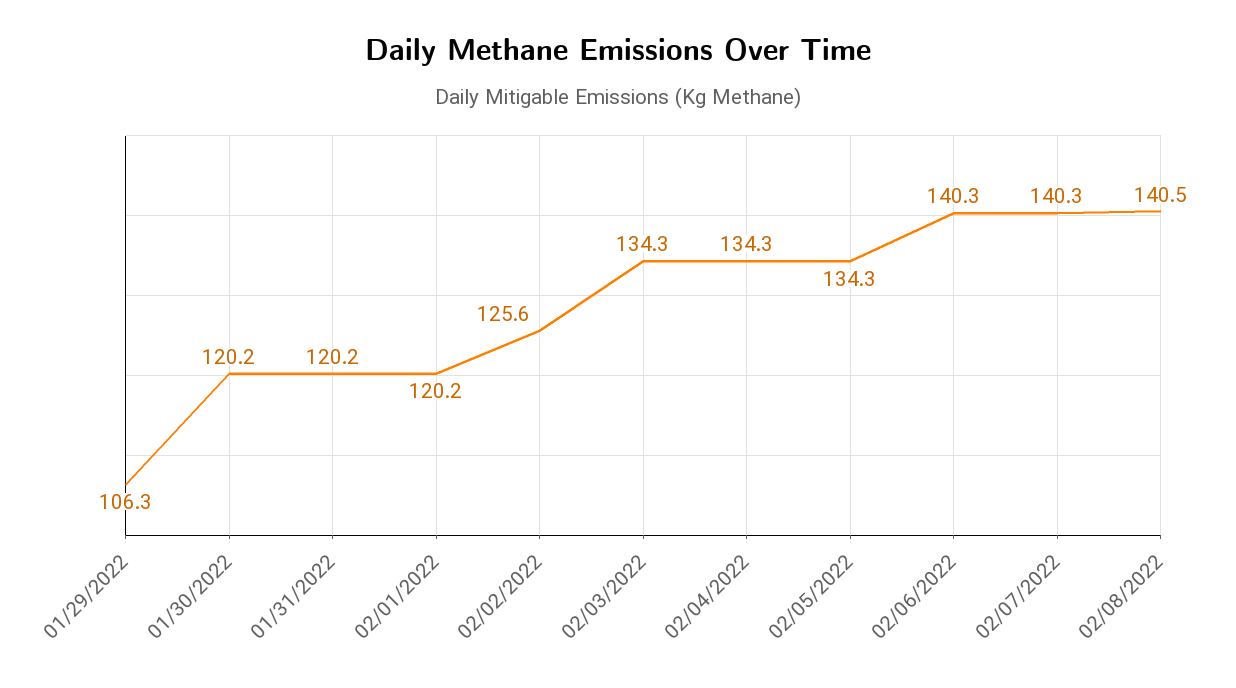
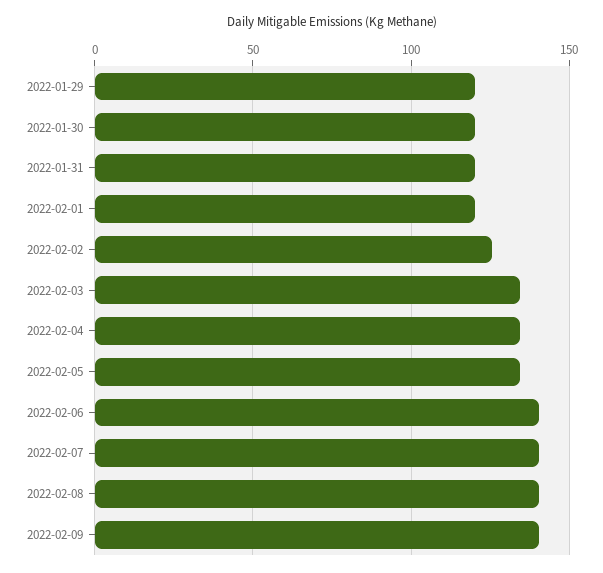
01/29/2022: 106.3 -> 120
2022-02-09: none -> 140

